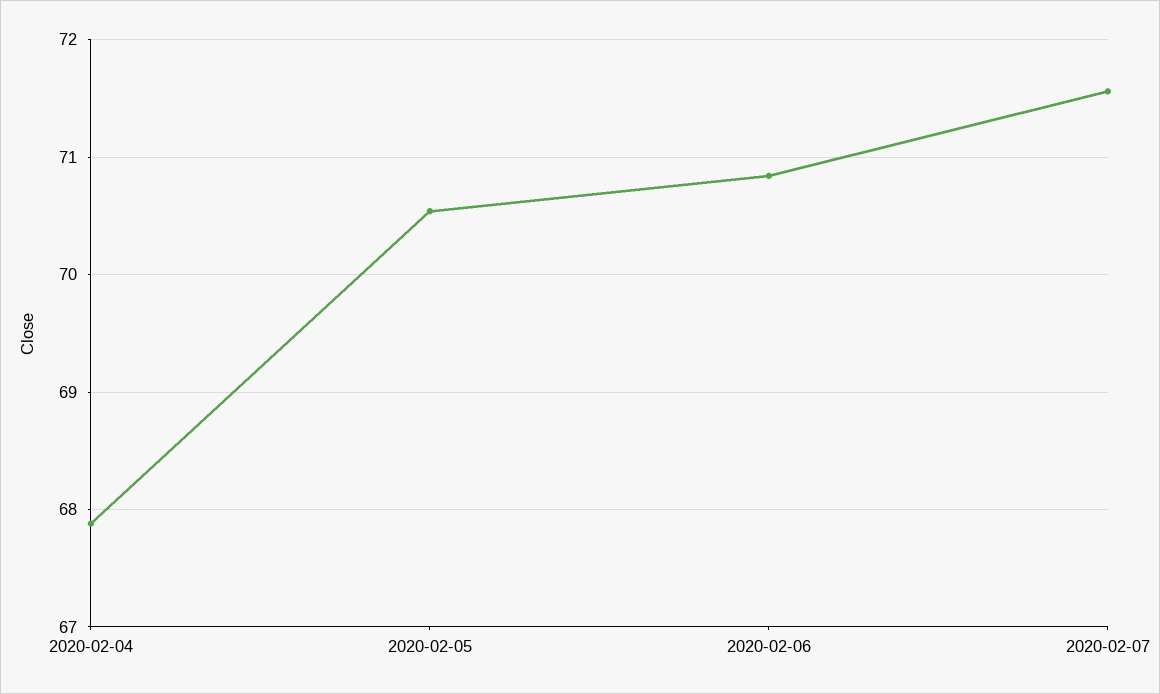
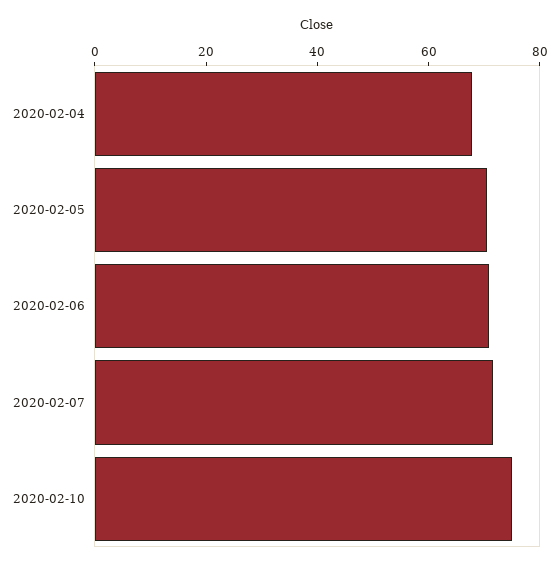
2020-02-10: none -> 75

